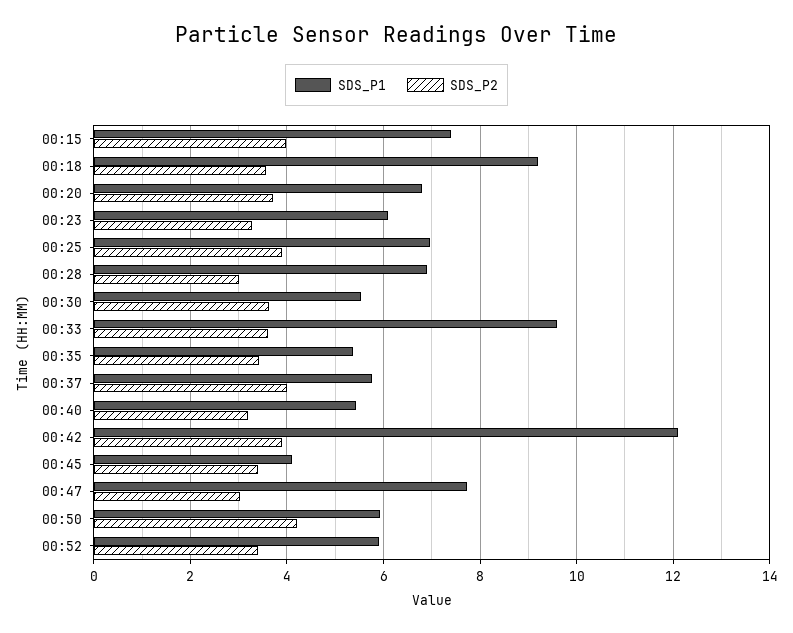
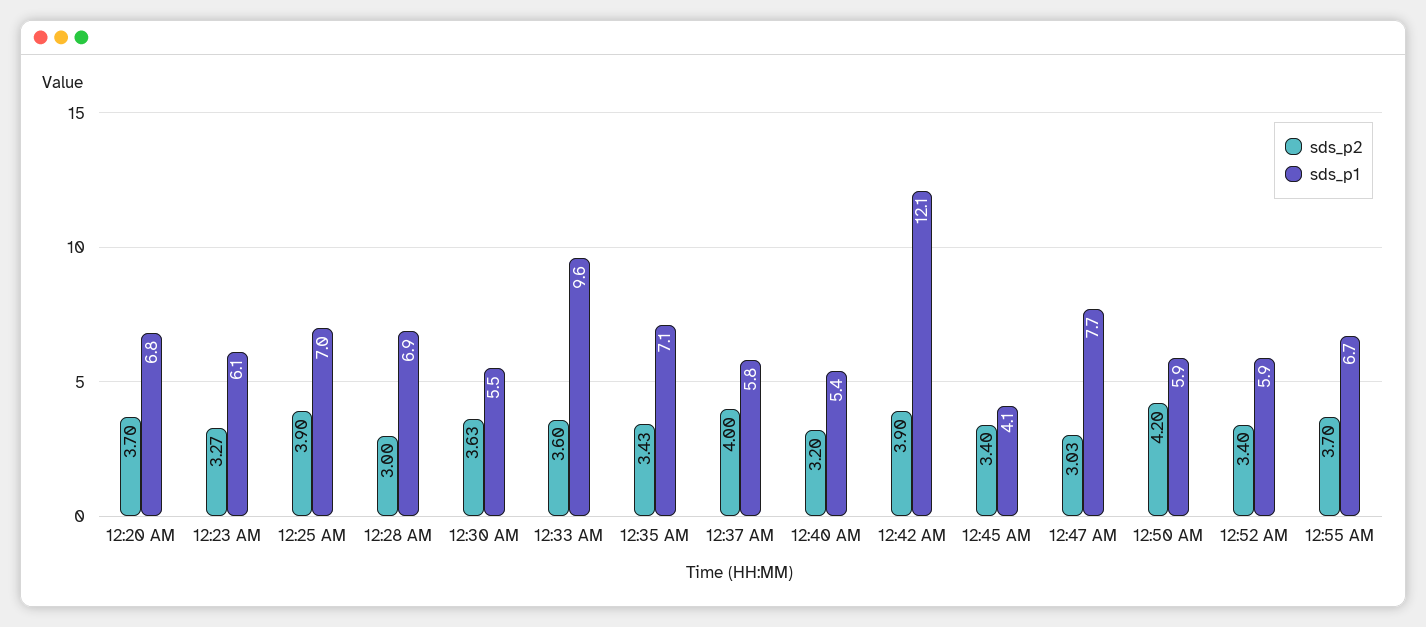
SDS_P1, 00:15: 7.4 -> none
SDS_P2, 00:15: 4 -> none
SDS_P1, 00:18: 9.2 -> none
SDS_P2, 00:18: 3.6 -> none
SDS_P1, 00:35: 5.4 -> 7.1
SDS_P2, 12:55 AM: none -> 3.7
SDS_P1, 12:55 AM: none -> 6.7

